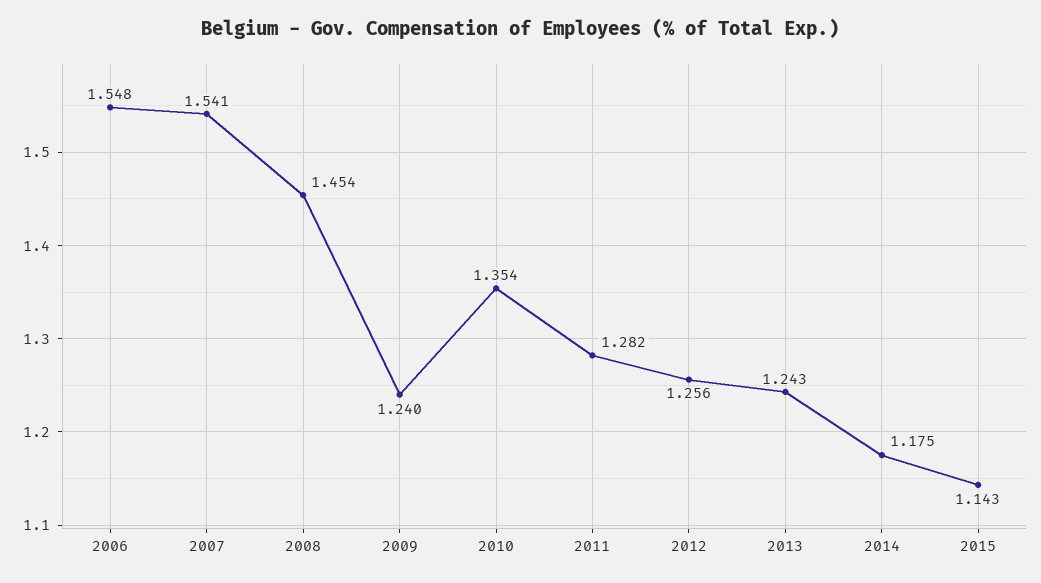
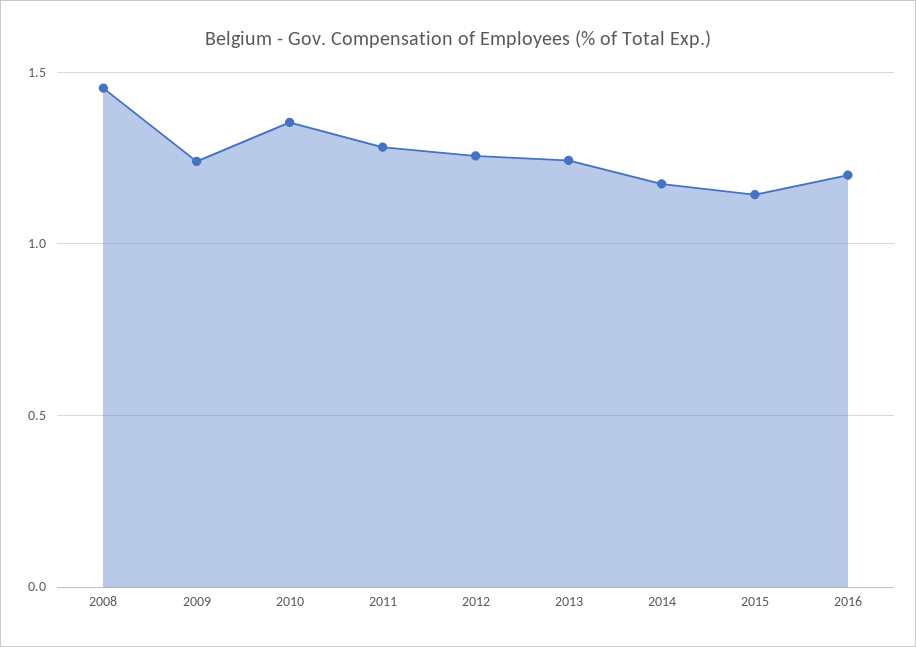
2006: 1.548 -> none
2007: 1.541 -> none
2016: none -> 1.2

